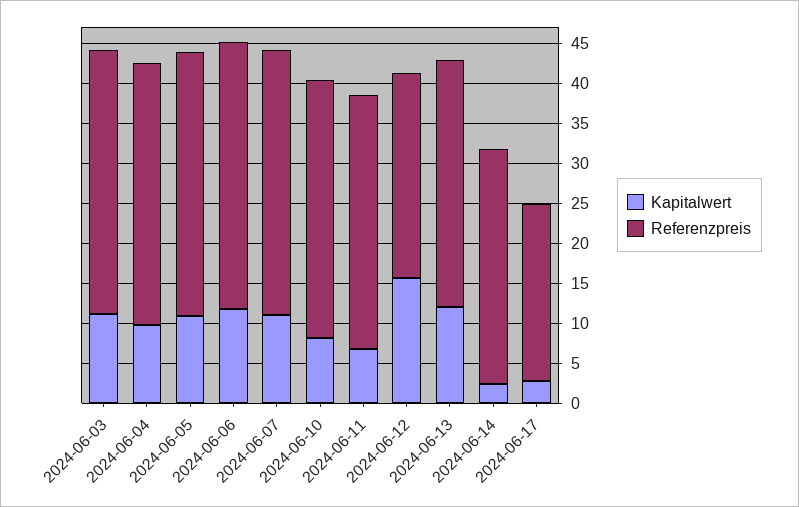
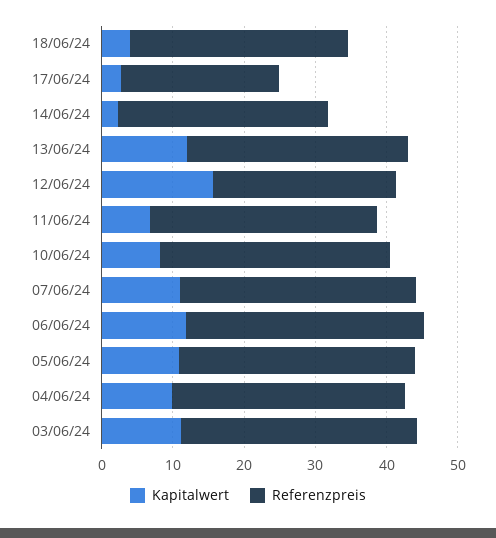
Kapitalwert, 18/06/24: none -> 4
Referenzpreis, 18/06/24: none -> 30

